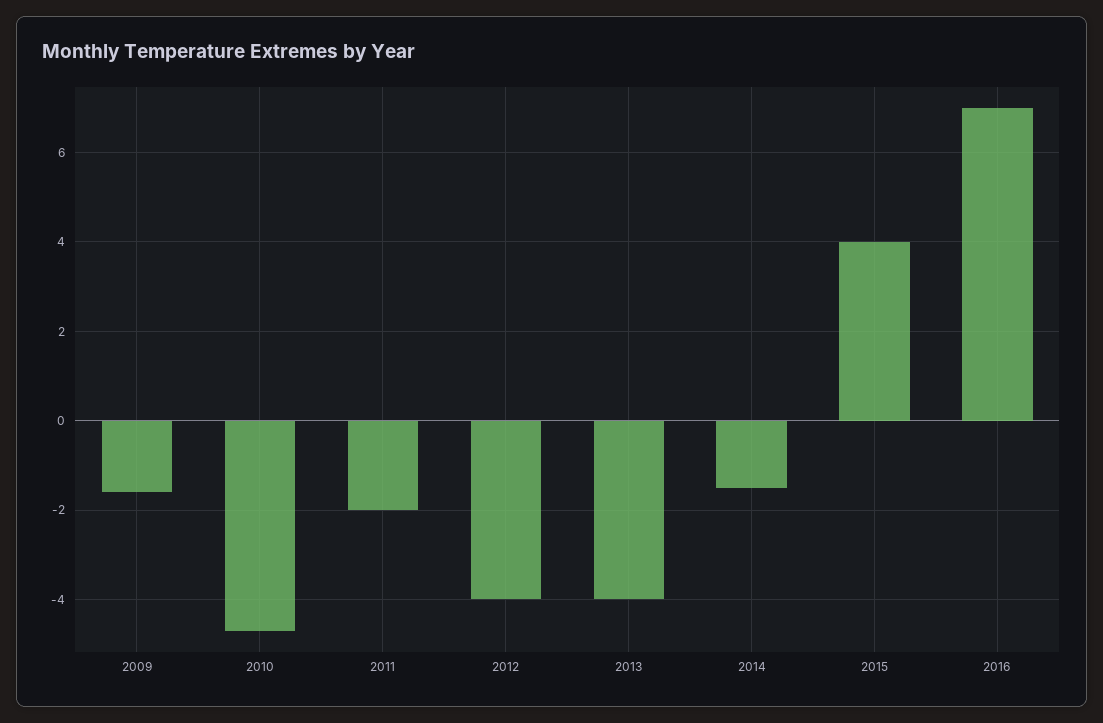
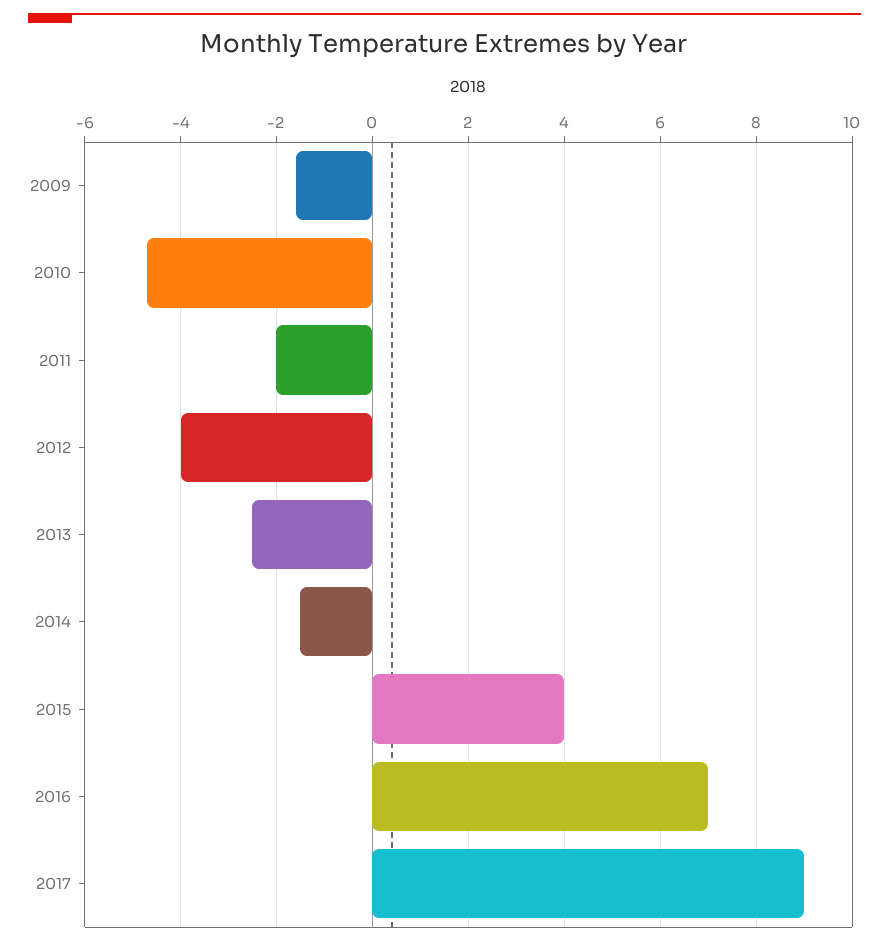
2013: -4 -> -2.5
2017: none -> 9

